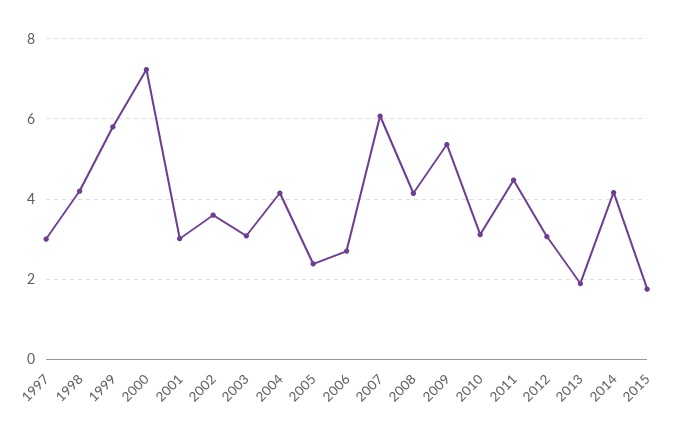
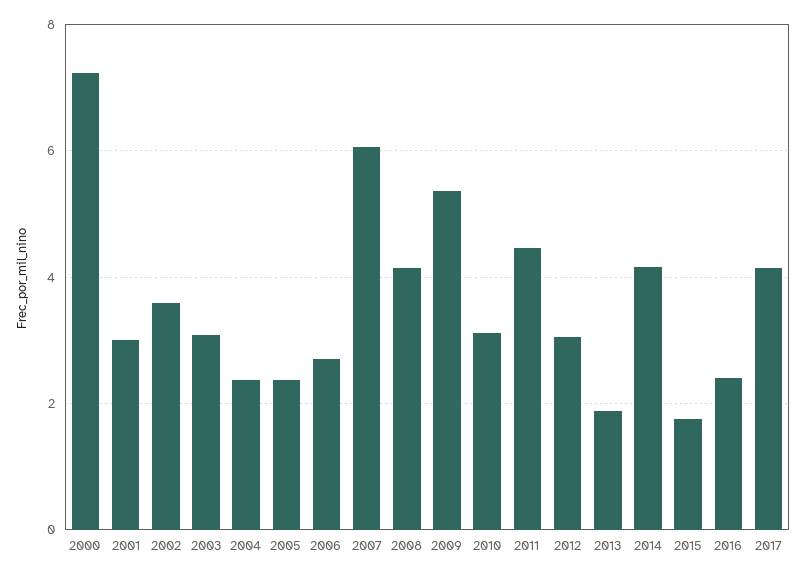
1997: 3 -> none
1998: 4.2 -> none
1999: 5.8 -> none
2004: 4.2 -> 2.4
2016: none -> 2.4
2017: none -> 4.2

